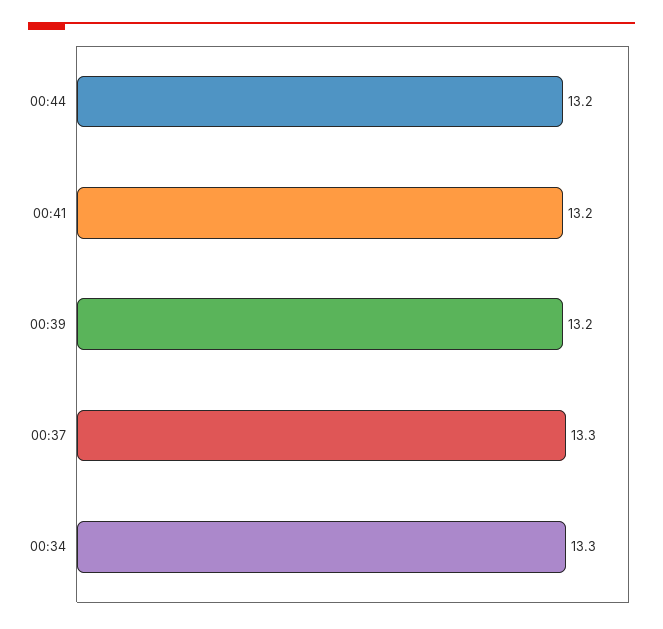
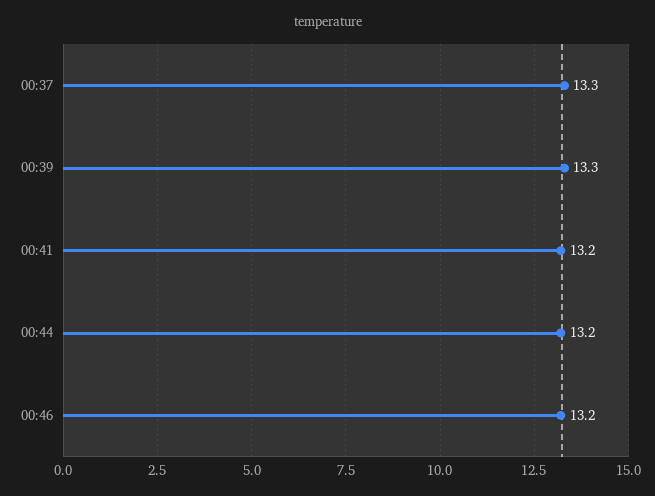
00:39: 13.2 -> 13.3
00:34: 13.3 -> none
00:46: none -> 13.2

